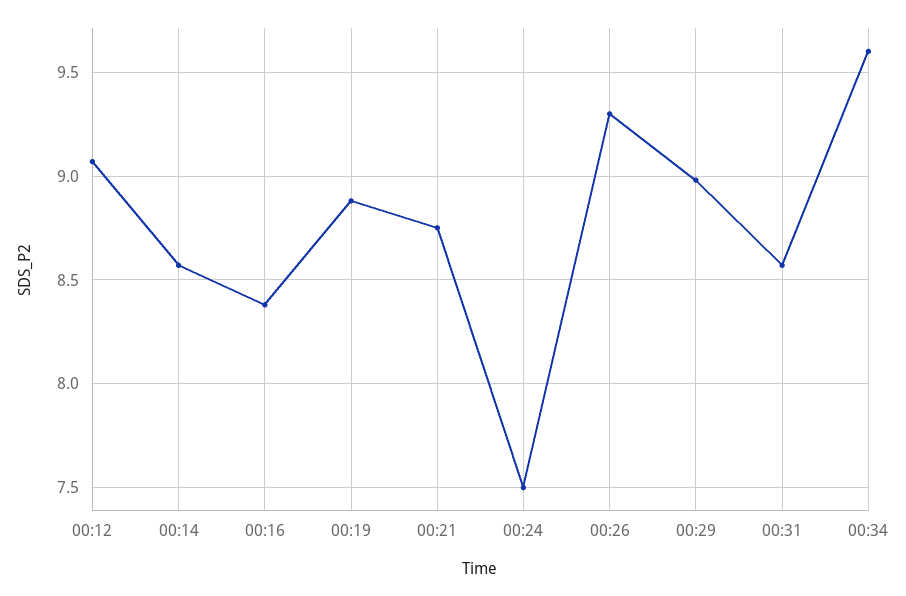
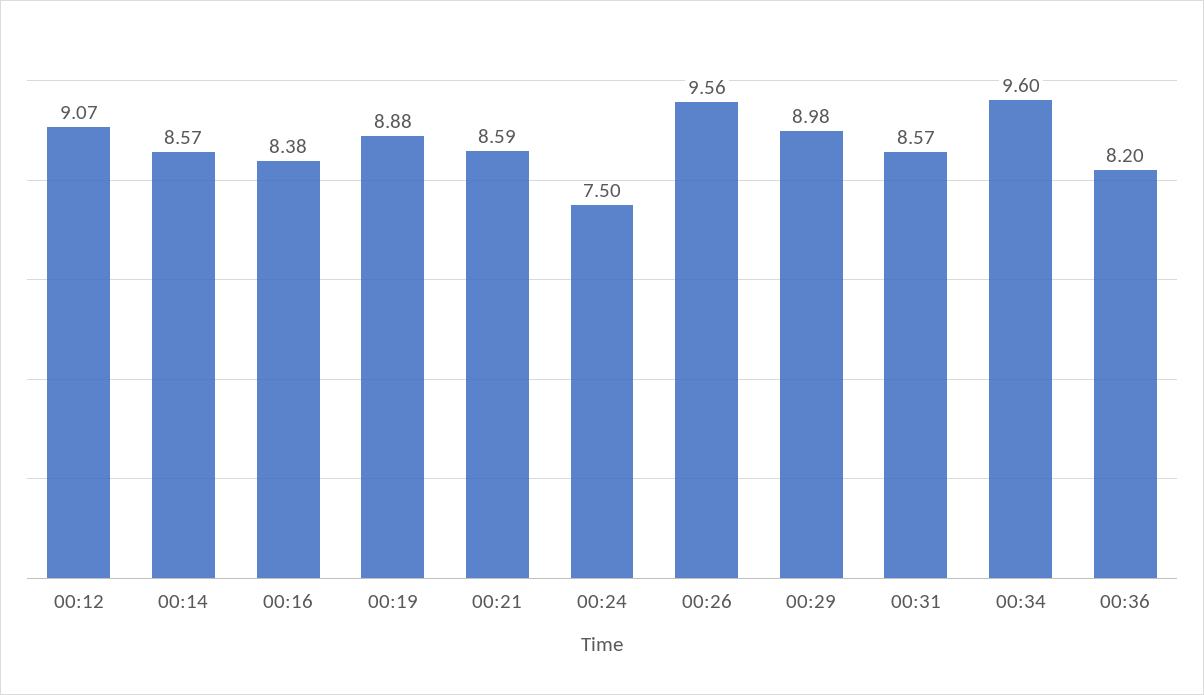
00:21: 8.75 -> 8.59
00:26: 9.3 -> 9.56
00:36: none -> 8.2

